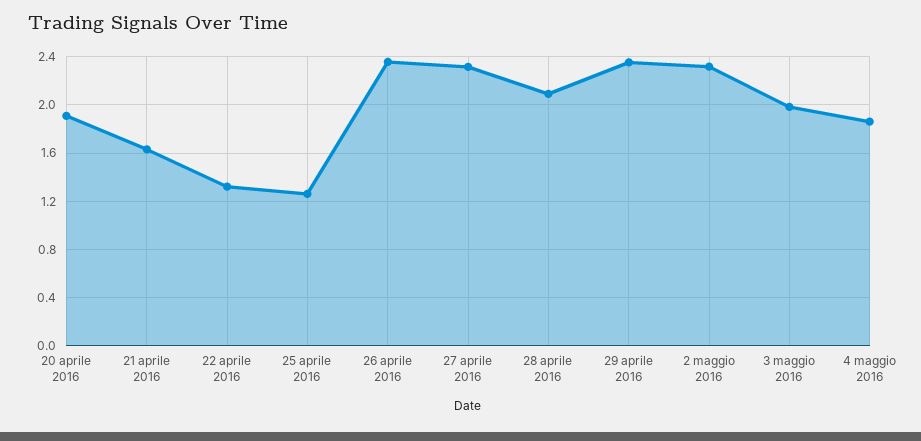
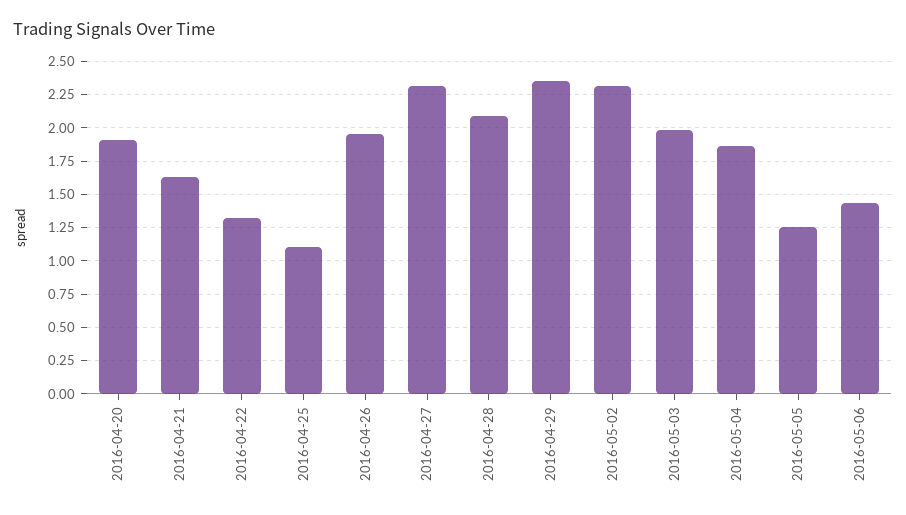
25 aprile 2016: 1.25 -> 1.1
26 aprile 2016: 2.35 -> 1.95
2016-05-05: none -> 1.25
2016-05-06: none -> 1.45

